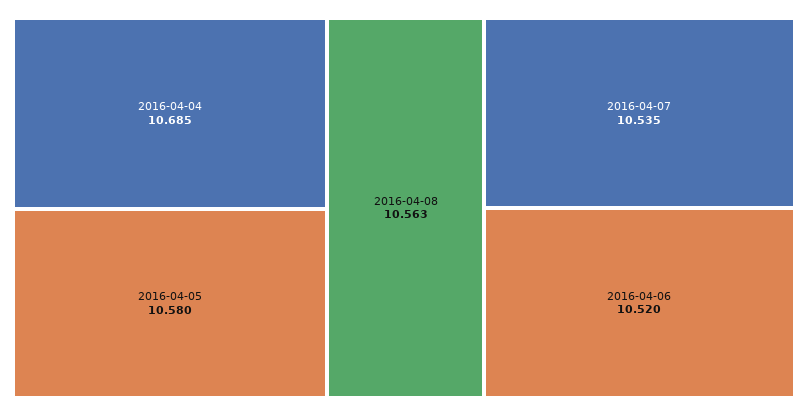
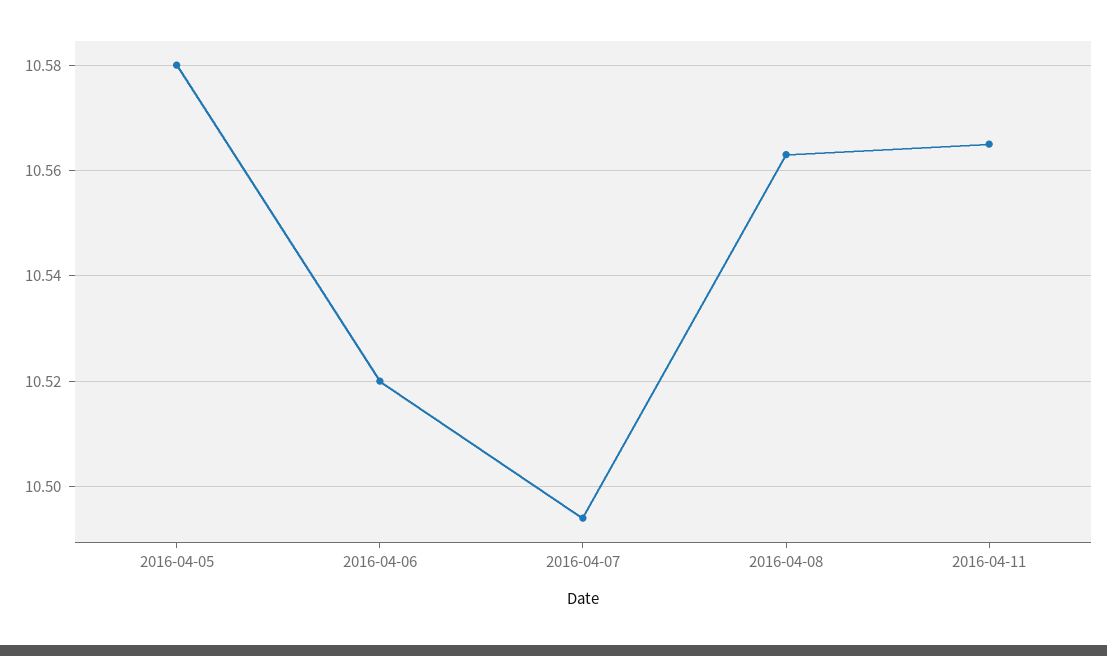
2016-04-04: 10.685 -> none
2016-04-07: 10.535 -> 10.495
2016-04-11: none -> 10.565

